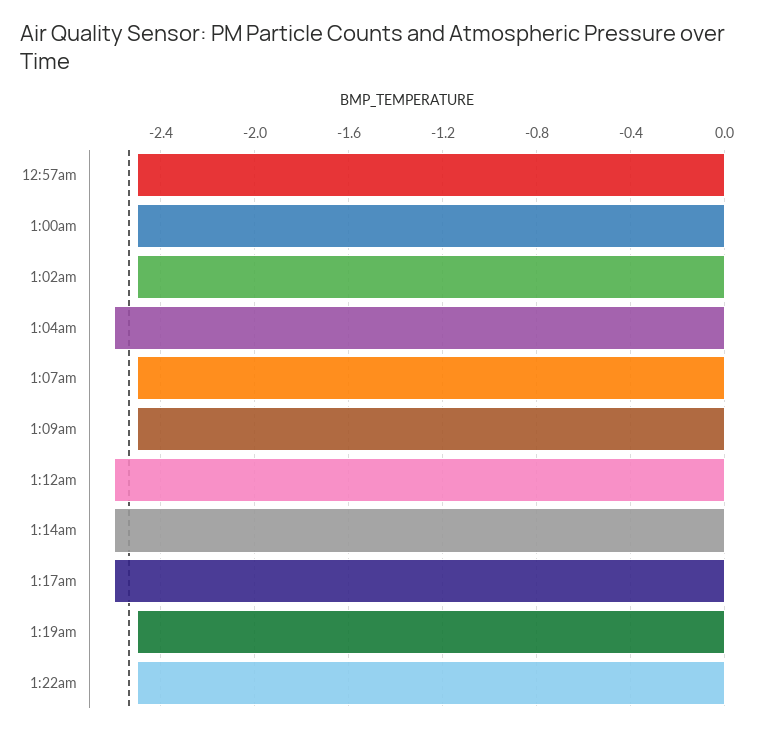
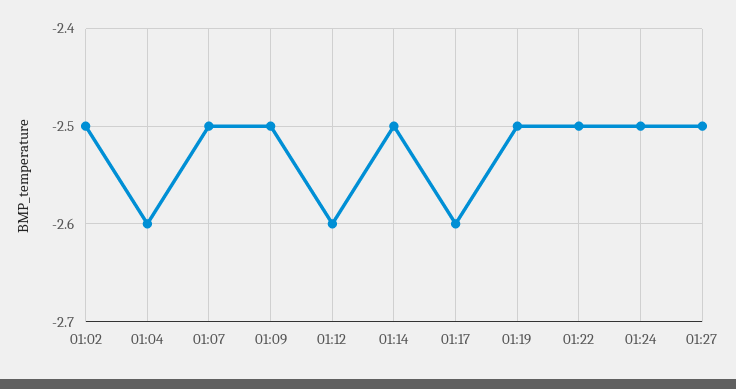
12:57am: -2.5 -> none
1:00am: -2.5 -> none
1:14am: -2.6 -> -2.5
01:24: none -> -2.5
01:27: none -> -2.5

